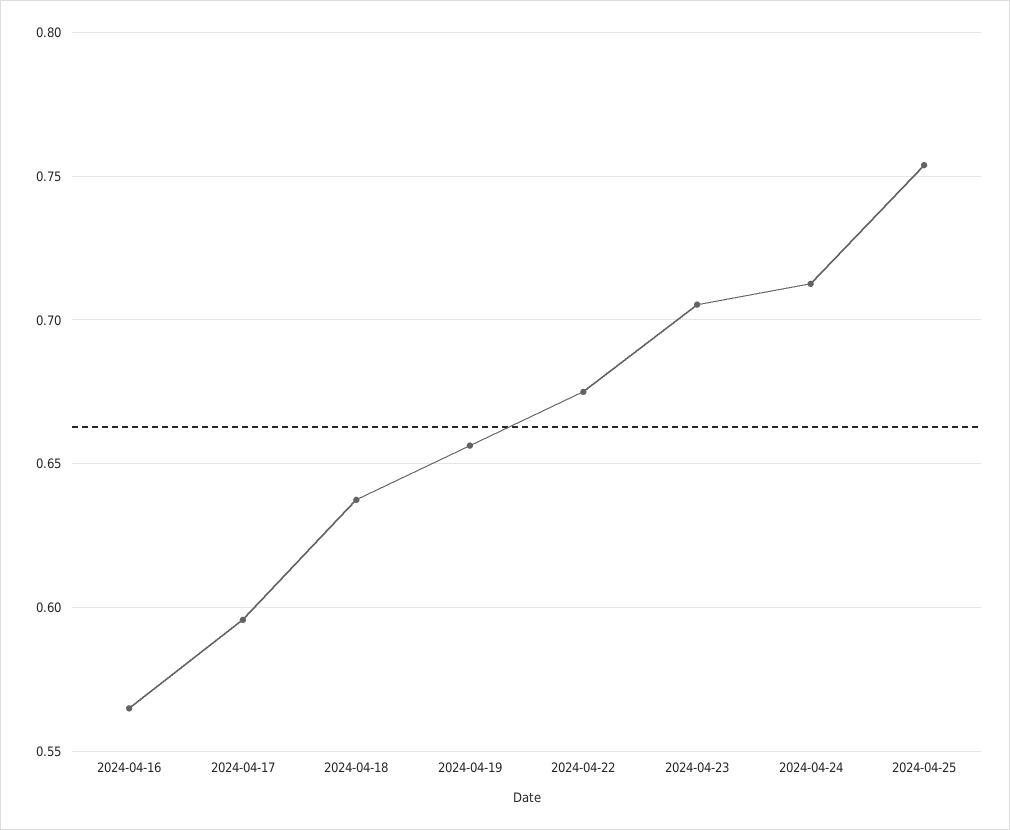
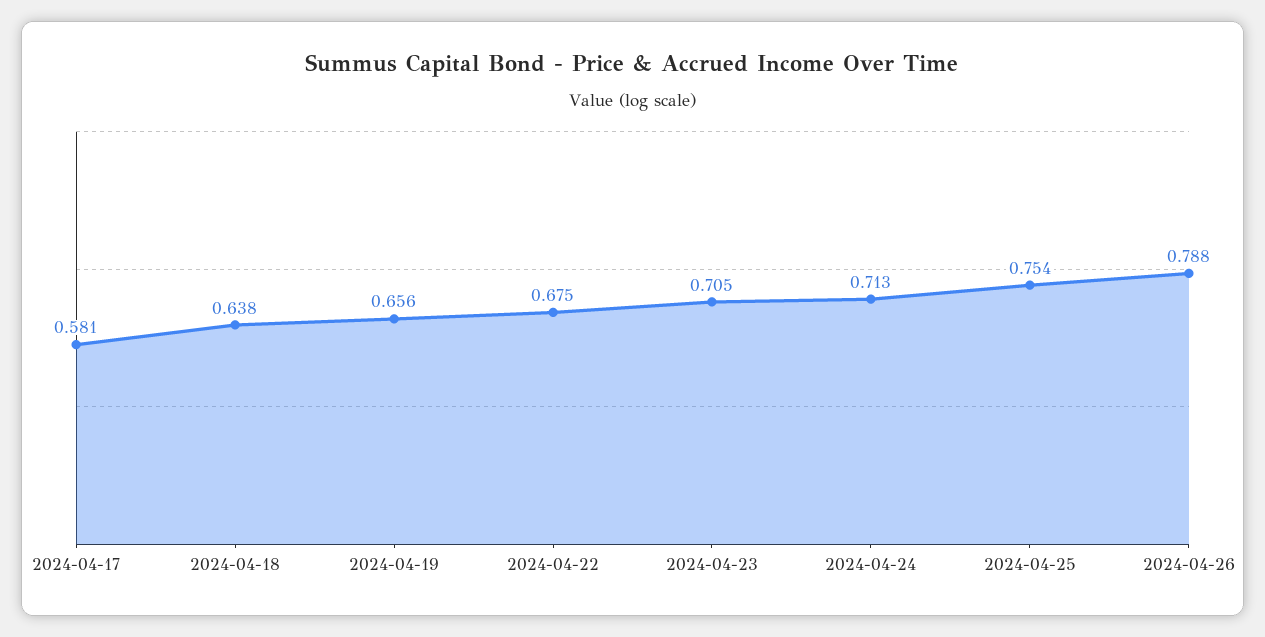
2024-04-16: 0.565 -> none
2024-04-17: 0.595 -> 0.581
2024-04-26: none -> 0.788

